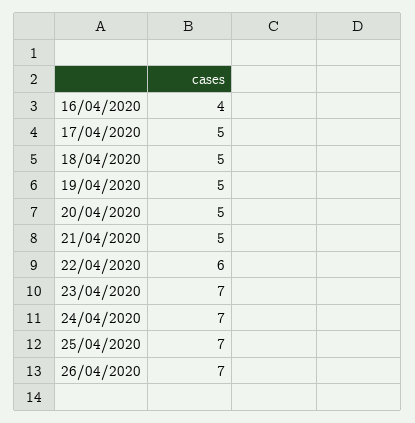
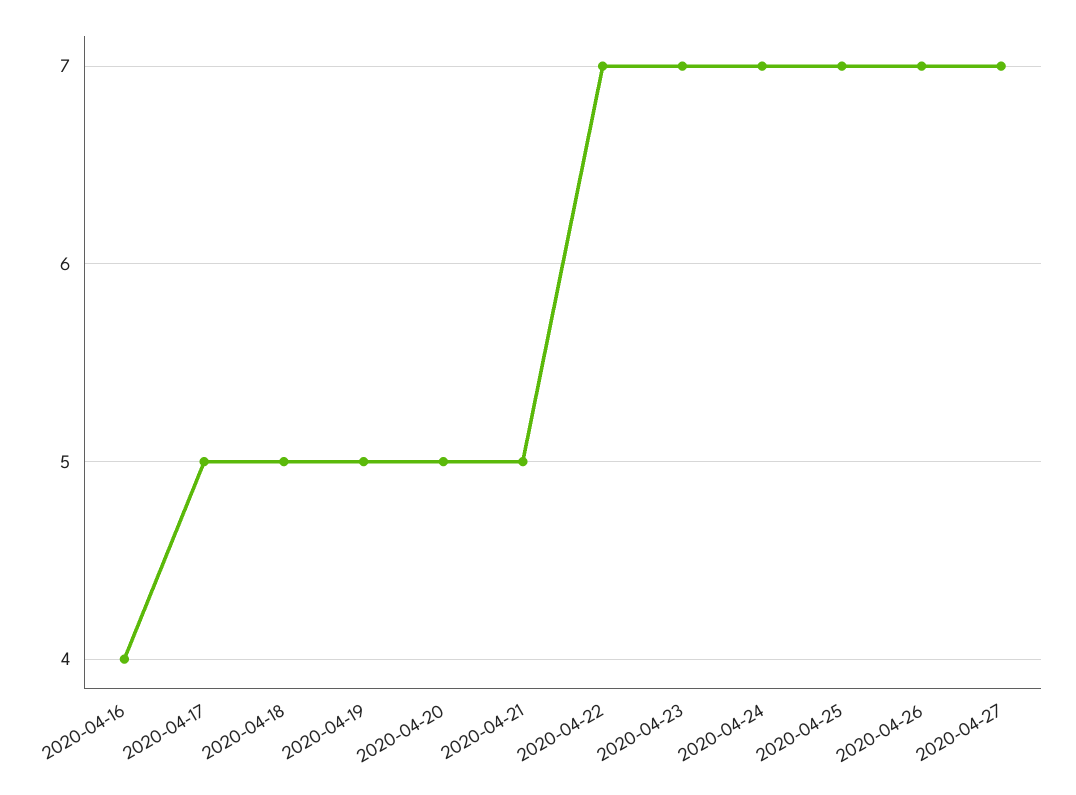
22/04/2020: 6 -> 7
2020-04-27: none -> 7

